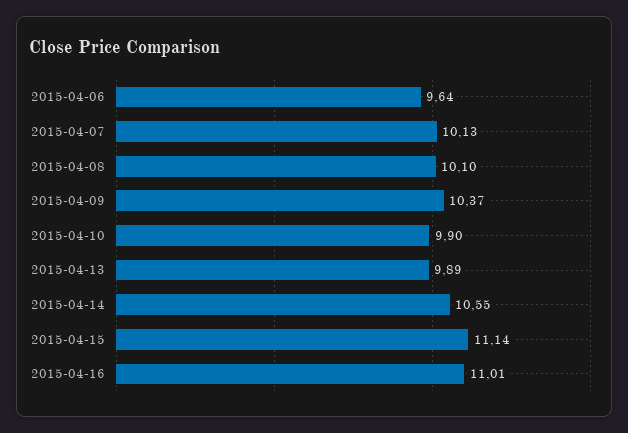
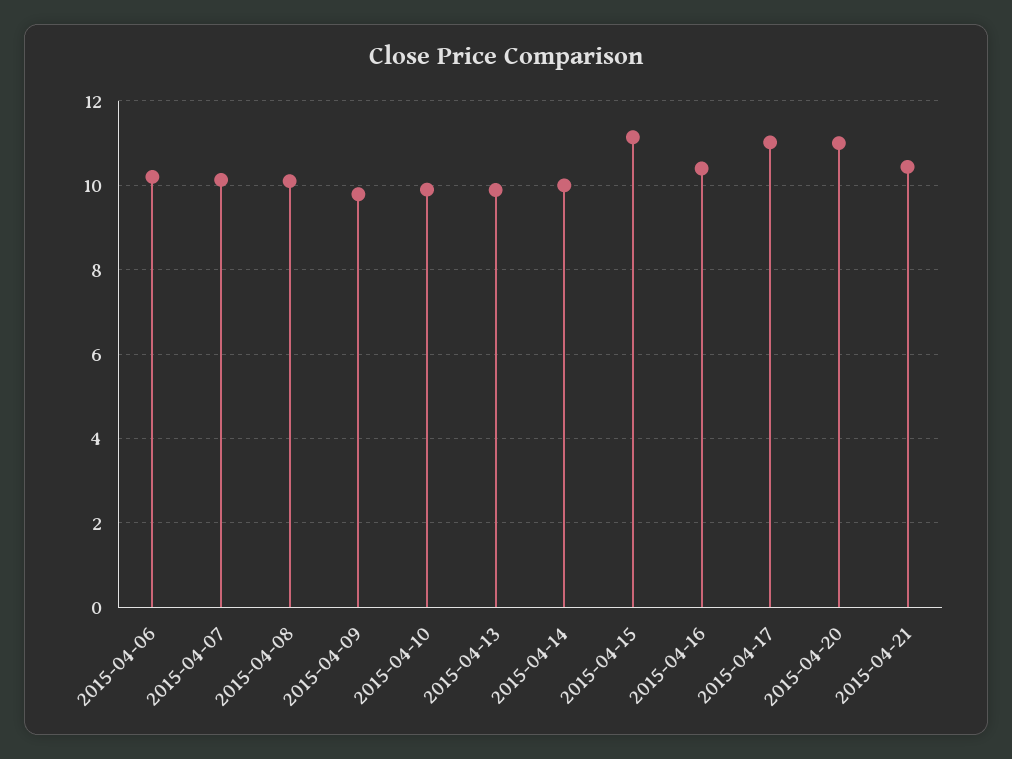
2015-04-06: 9.64 -> 10.2
2015-04-09: 10.37 -> 9.8
2015-04-14: 10.55 -> 10
2015-04-16: 11.01 -> 10.4
2015-04-17: none -> 11
2015-04-20: none -> 11
2015-04-21: none -> 10.4

